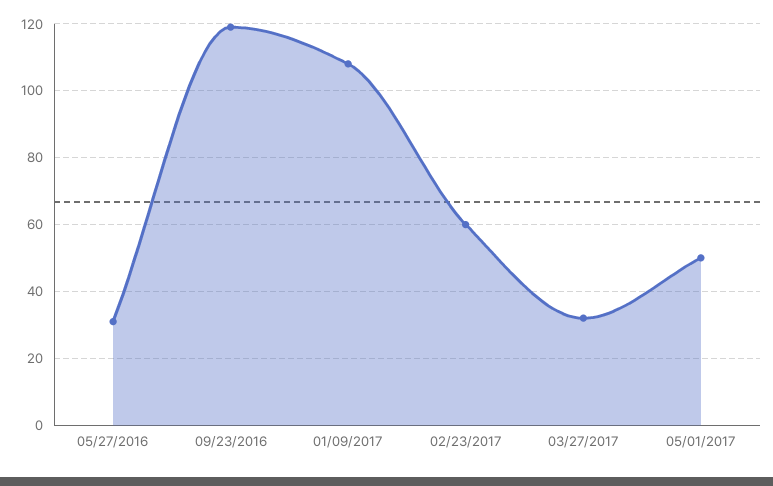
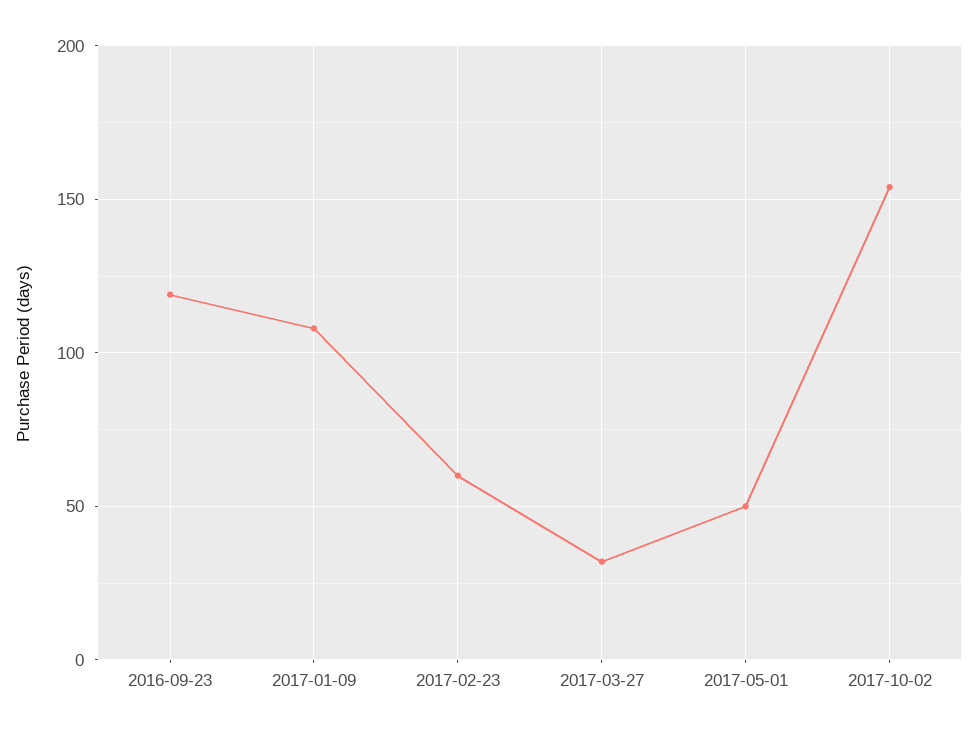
05/27/2016: 30 -> none
2017-10-02: none -> 155

